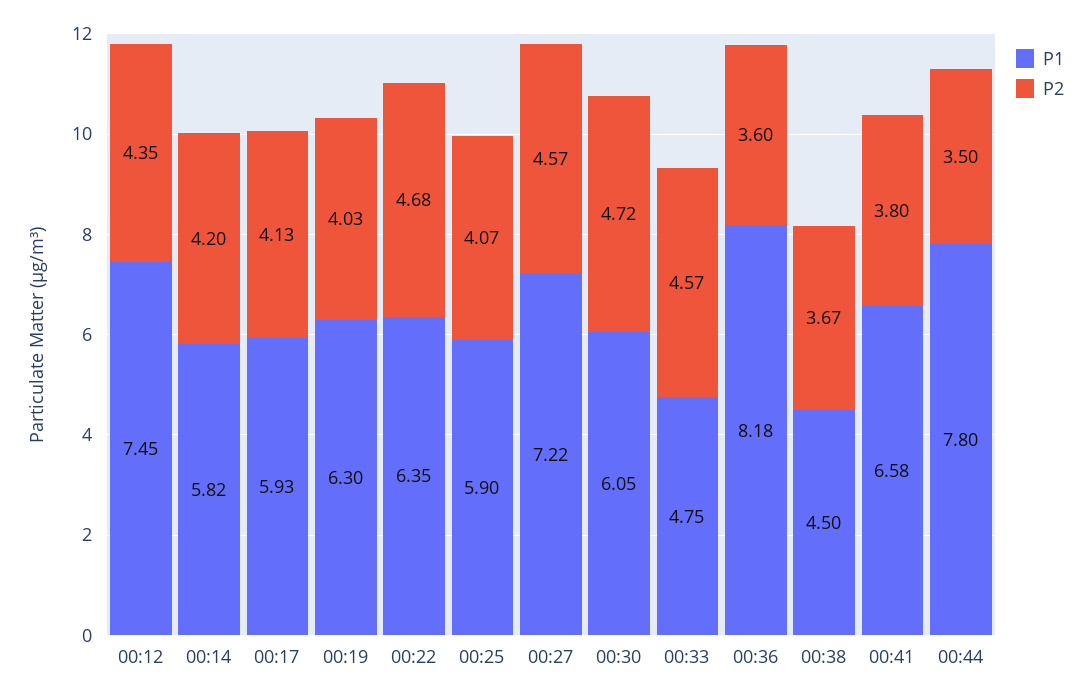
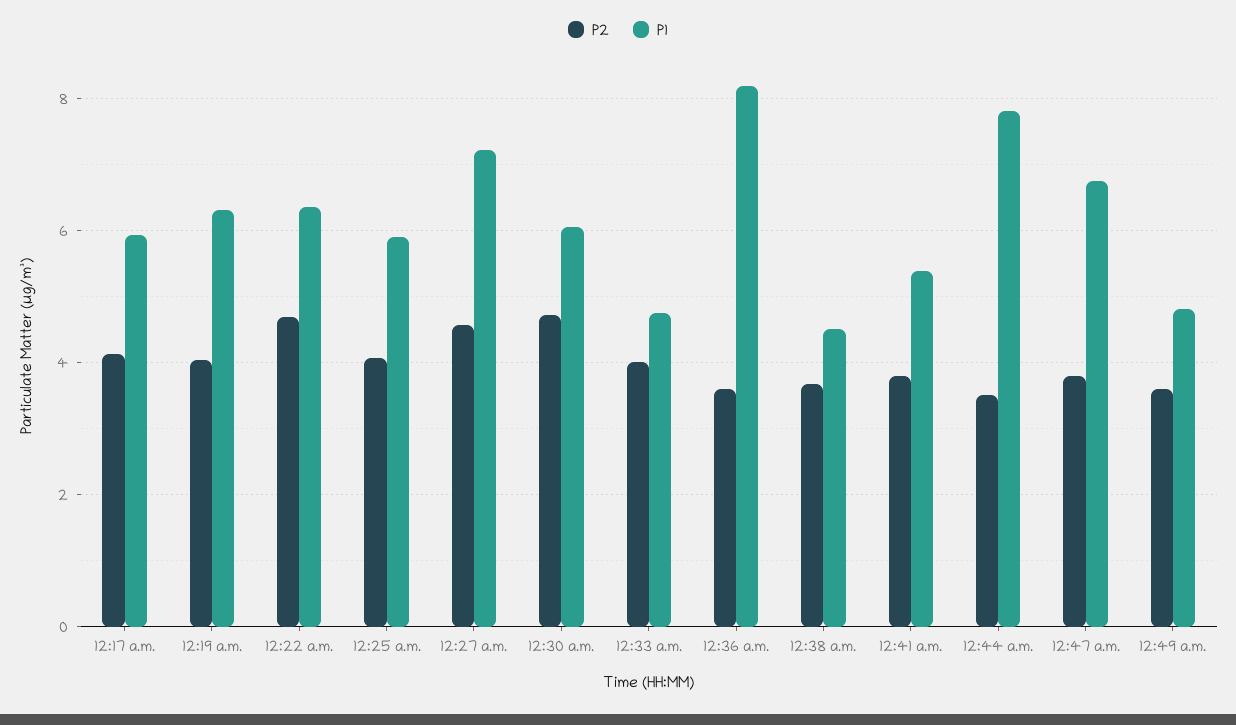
P1, 00:12: 7.45 -> none
P2, 00:12: 4.35 -> none
P1, 00:14: 5.82 -> none
P2, 00:14: 4.2 -> none
P2, 00:33: 4.57 -> 4
P1, 00:41: 6.58 -> 5.4
P2, 12:47 a.m.: none -> 3.8
P1, 12:47 a.m.: none -> 6.8
P2, 12:49 a.m.: none -> 3.6
P1, 12:49 a.m.: none -> 4.8

